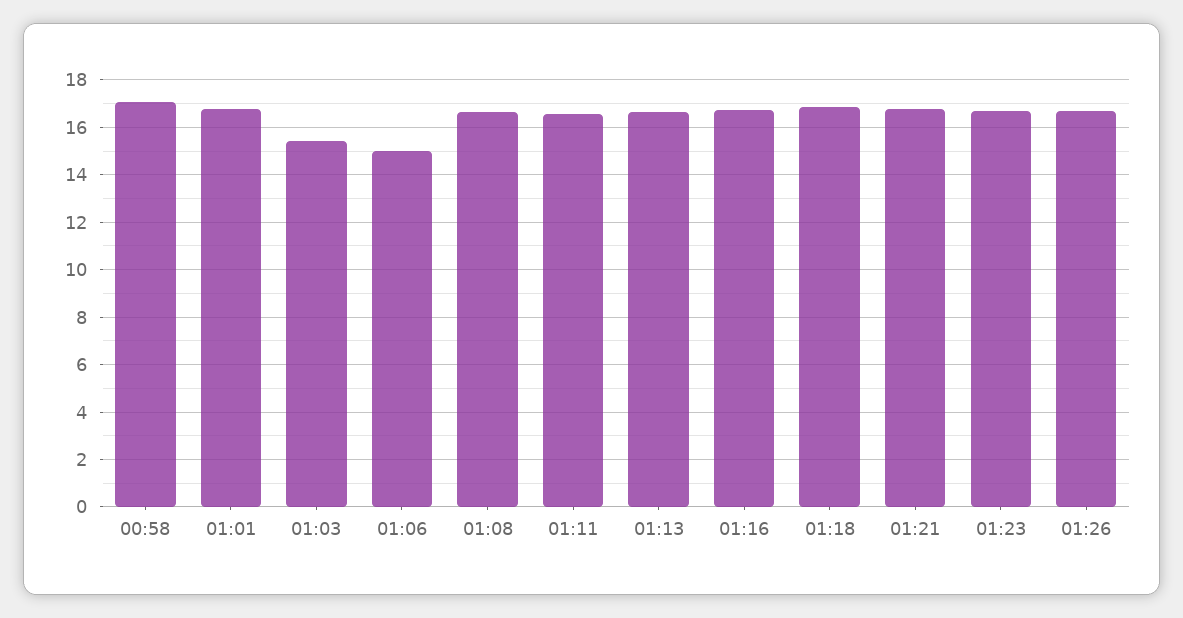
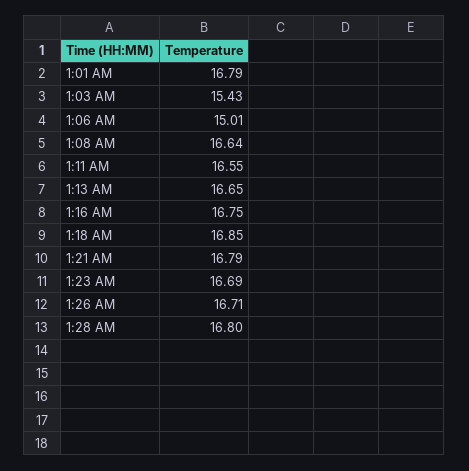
00:58: 17 -> none
1:28 AM: none -> 16.8

